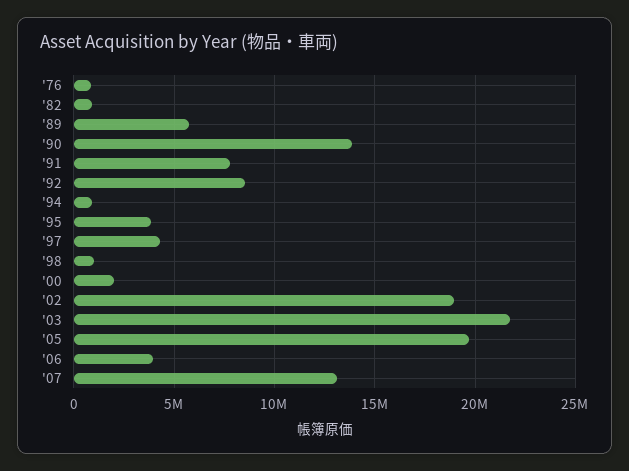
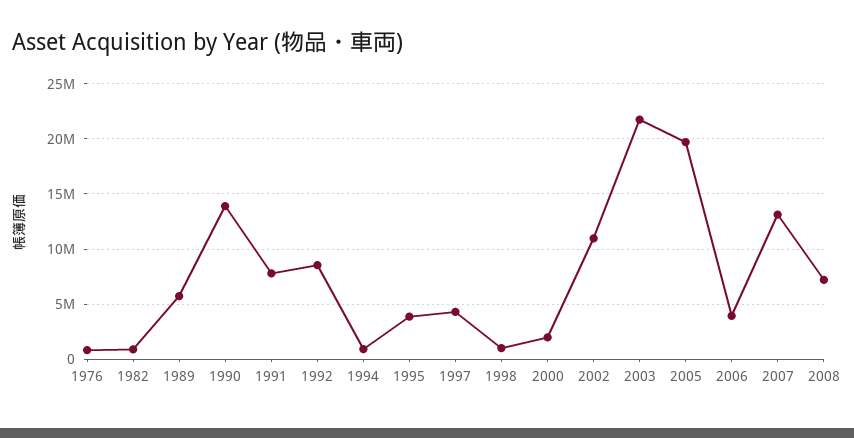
'02: 19000000 -> 11000000
2008: none -> 7000000

